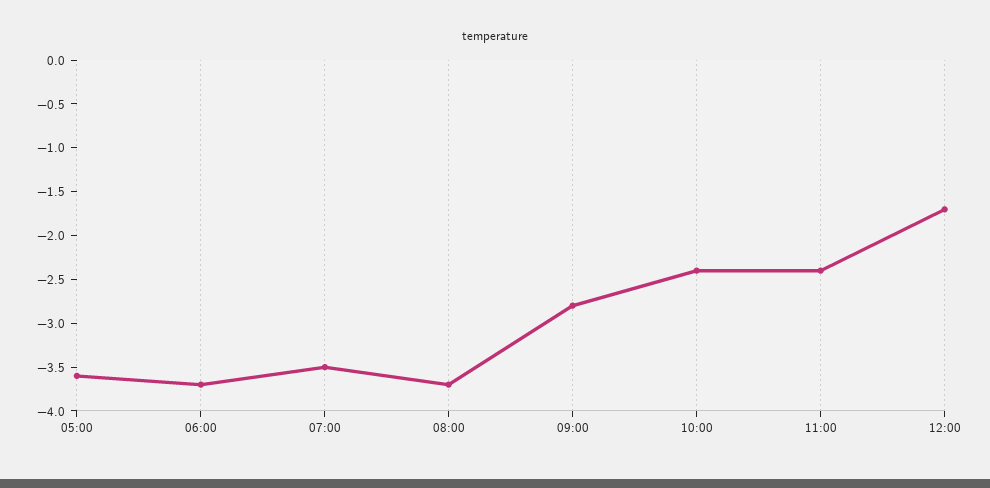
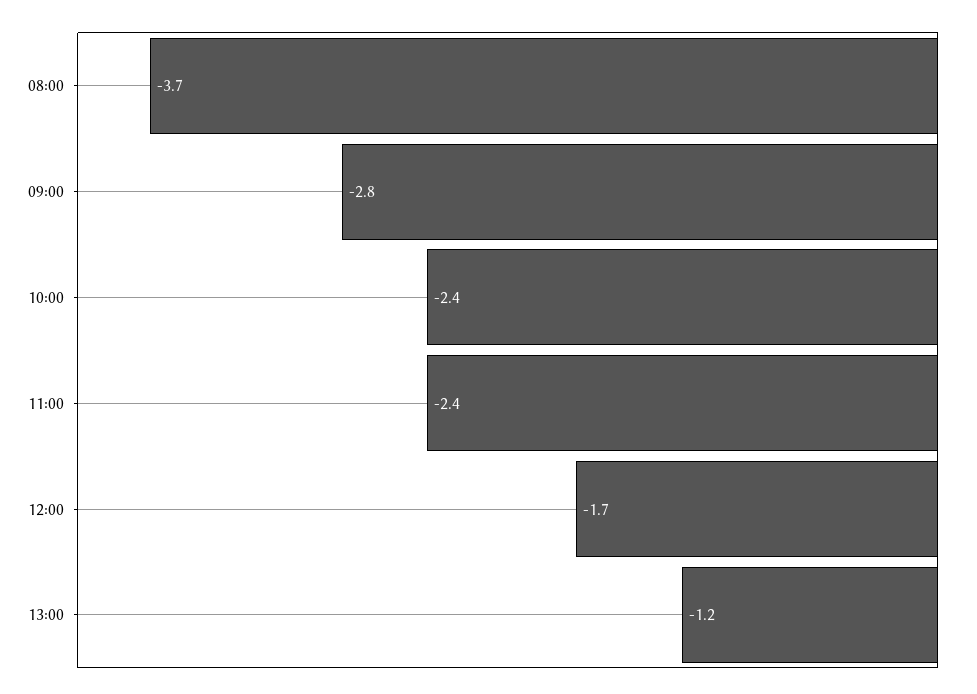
05:00: -3.6 -> none
06:00: -3.7 -> none
07:00: -3.5 -> none
13:00: none -> -1.2

